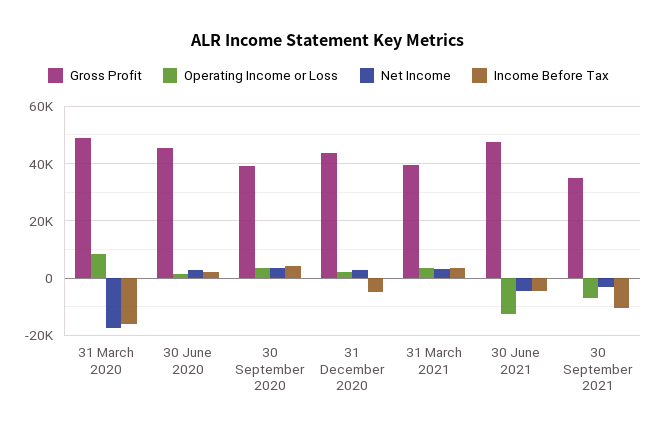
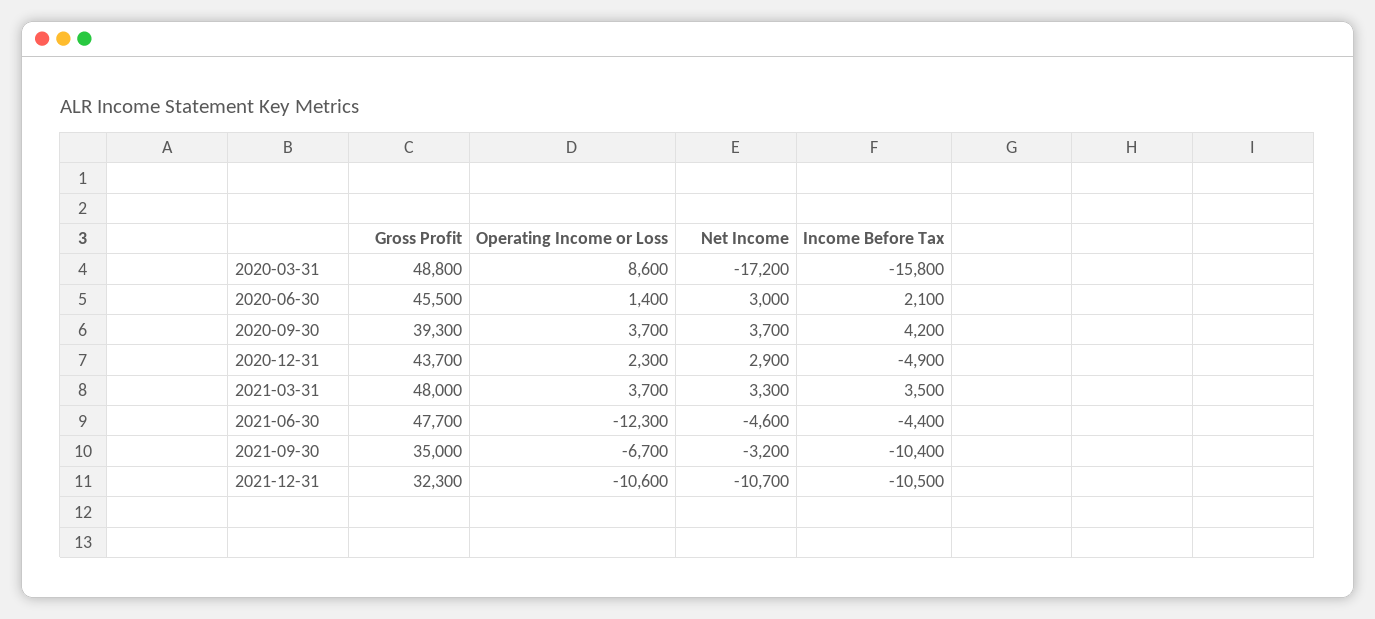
Gross Profit, 31 March 2021: 40000 -> 48000
Gross Profit, 2021-12-31: none -> 32300
Operating Income or Loss, 2021-12-31: none -> -10600
Net Income, 2021-12-31: none -> -10700
Income Before Tax, 2021-12-31: none -> -10500

